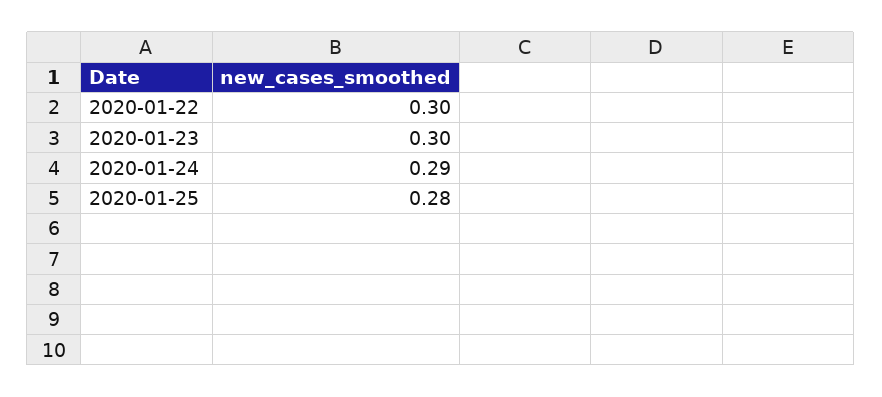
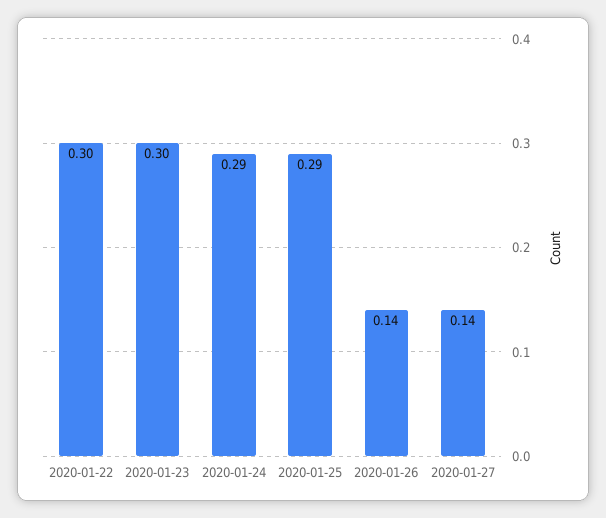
2020-01-25: 0.28 -> 0.29
2020-01-26: none -> 0.14
2020-01-27: none -> 0.14

